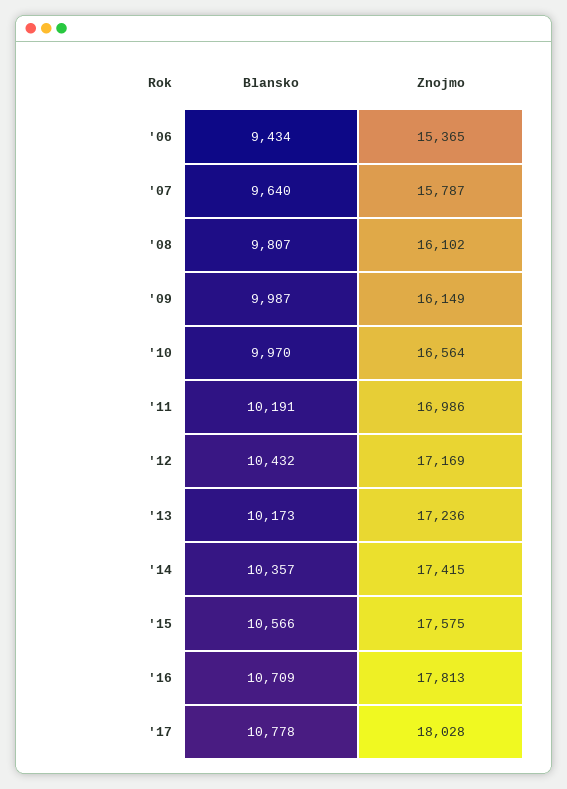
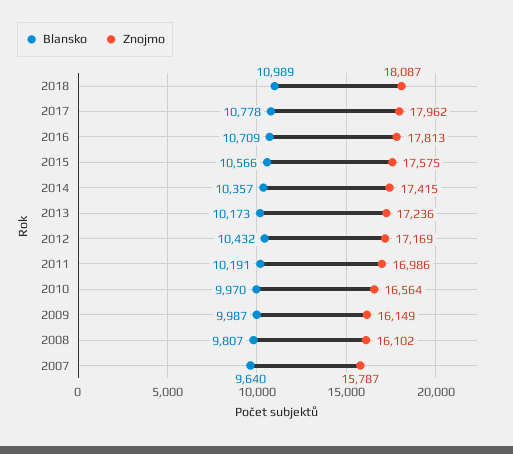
Blansko, '06: 9434 -> none
Znojmo, '06: 15365 -> none
Znojmo, '17: 18028 -> 17962
Blansko, 2018: none -> 10989
Znojmo, 2018: none -> 18087

